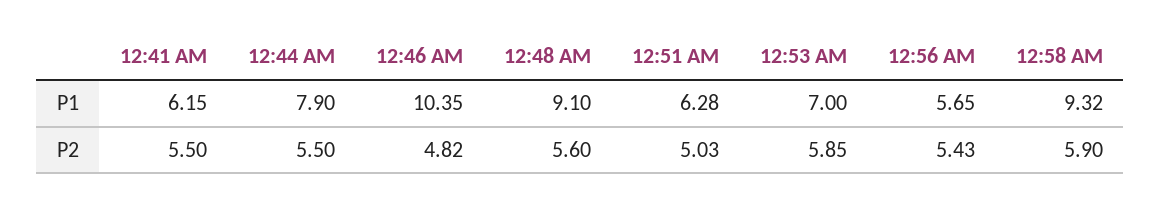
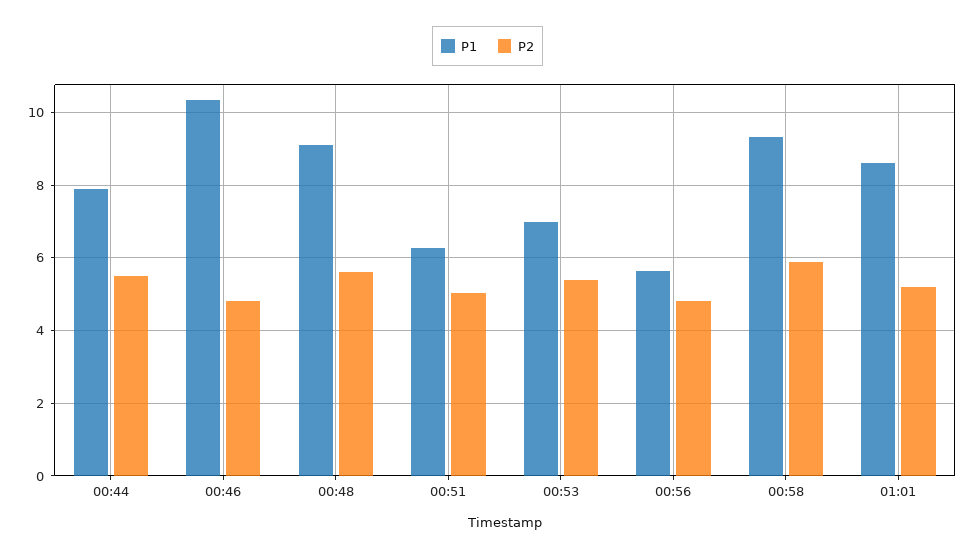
P1, 12:41 AM: 6.15 -> none
P2, 12:41 AM: 5.5 -> none
P2, 12:53 AM: 5.85 -> 5.4
P2, 12:56 AM: 5.43 -> 4.8
P1, 01:01: none -> 8.6
P2, 01:01: none -> 5.2

